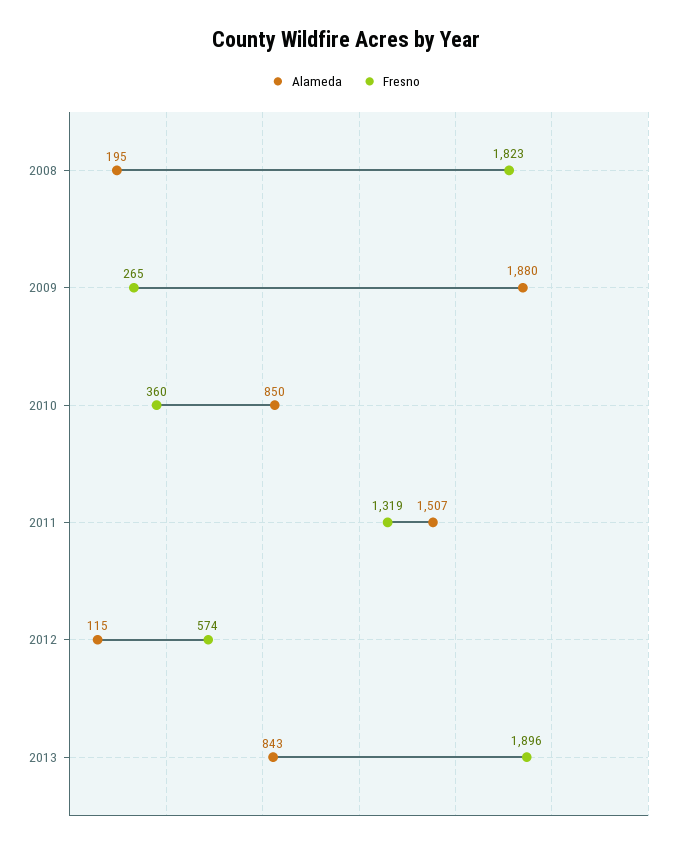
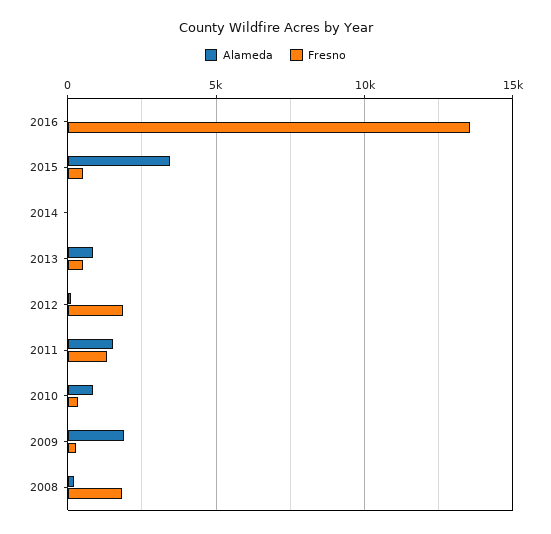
Fresno, 2012: 574 -> 2000
Fresno, 2013: 1896 -> 500
Alameda, 2016: none -> 0
Fresno, 2016: none -> 13500
Alameda, 2015: none -> 3500
Fresno, 2015: none -> 500
Alameda, 2014: none -> 0
Fresno, 2014: none -> 0

